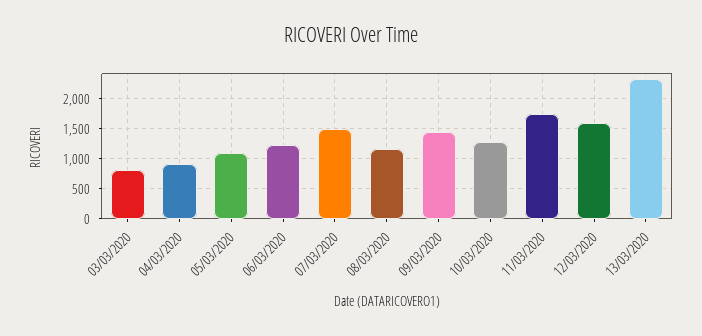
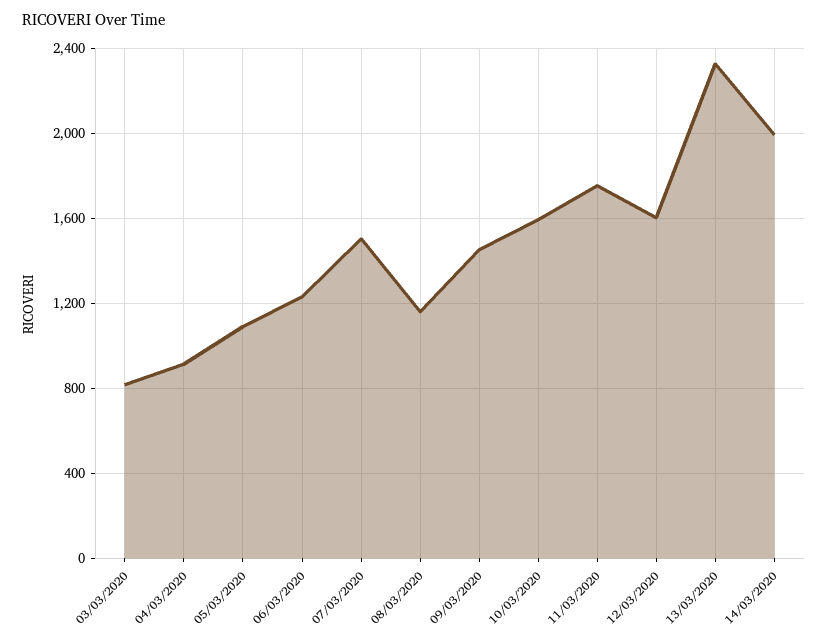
10/03/2020: 1300 -> 1600
14/03/2020: none -> 2000

